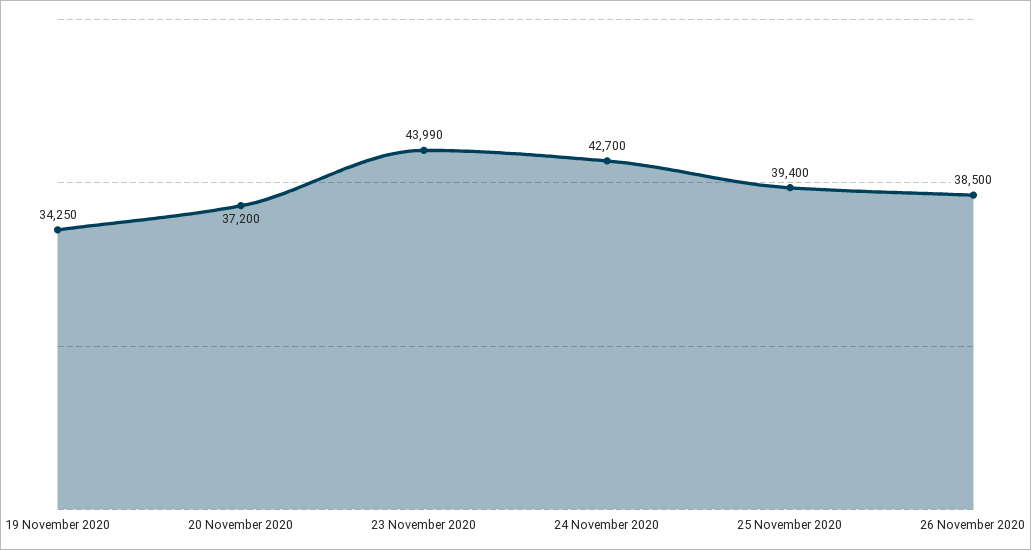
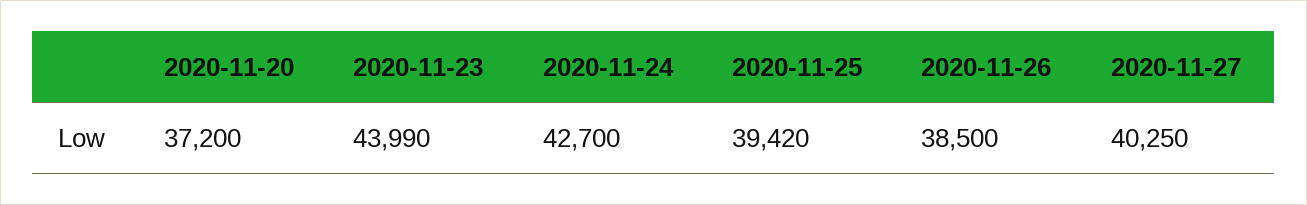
19 November 2020: 34250 -> none
25 November 2020: 39400 -> 39420
2020-11-27: none -> 40250

